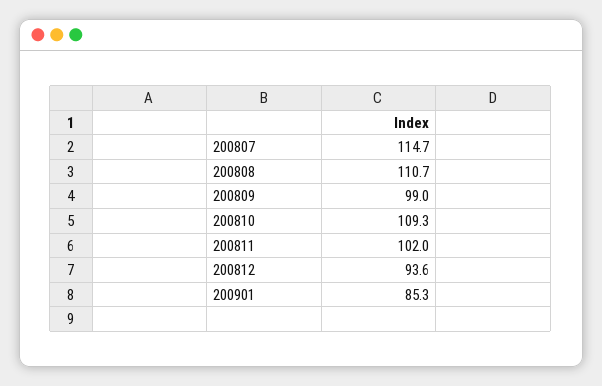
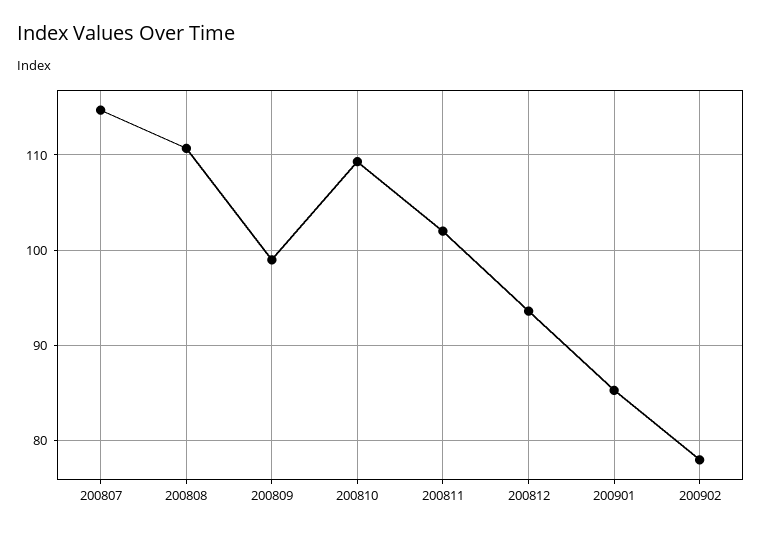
200902: none -> 78

